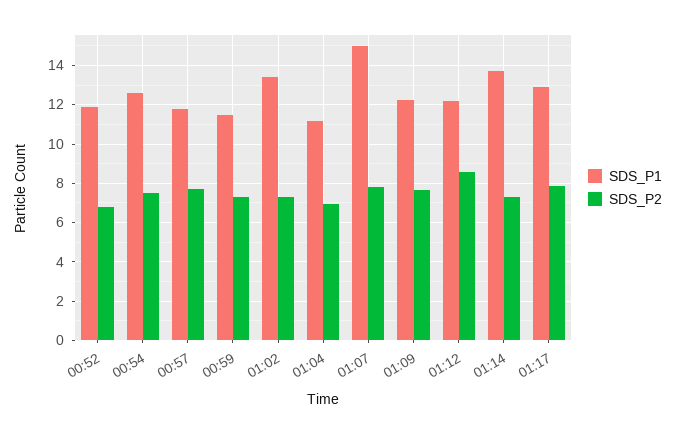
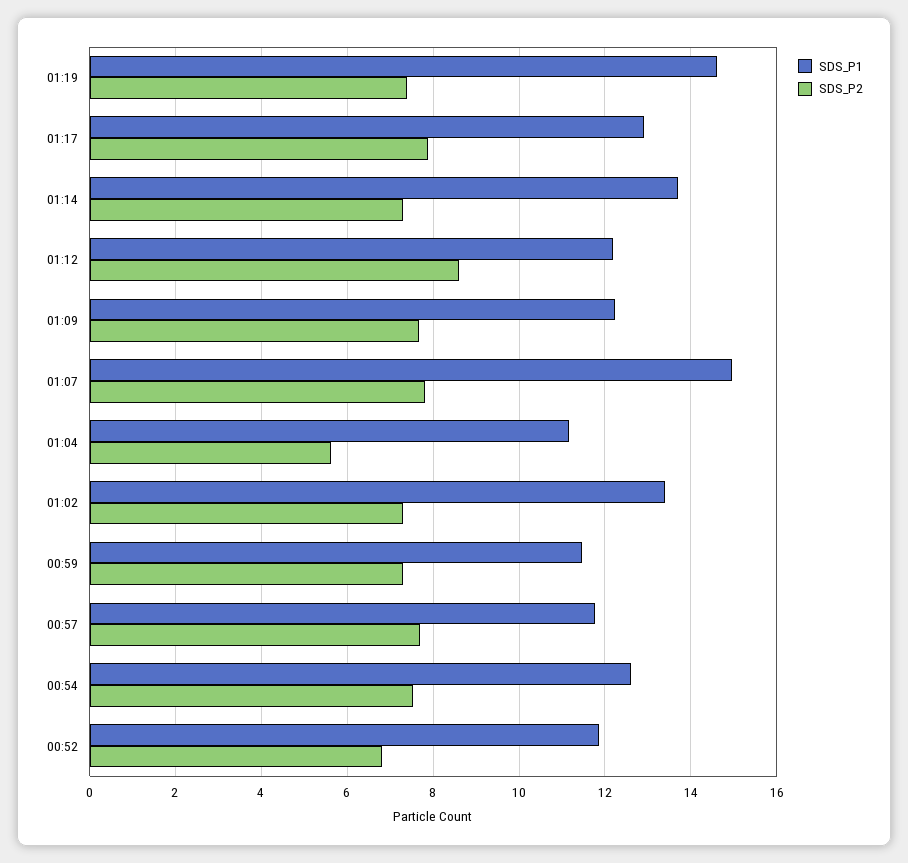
SDS_P2, 01:04: 7 -> 5.6
SDS_P1, 01:19: none -> 14.6
SDS_P2, 01:19: none -> 7.4

